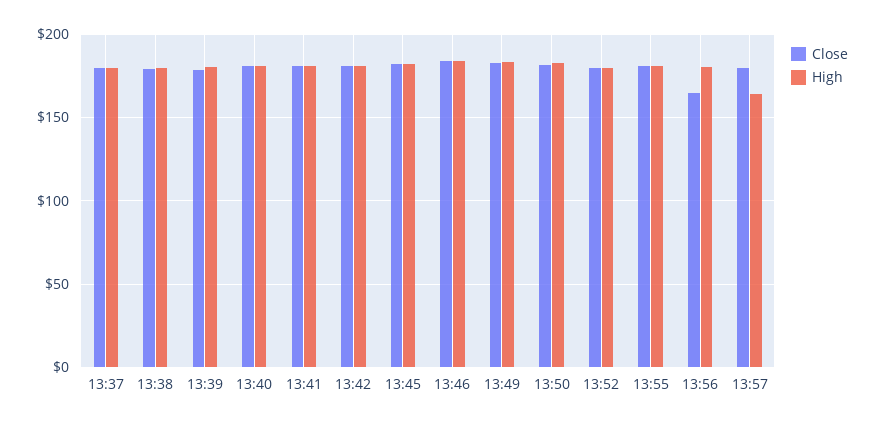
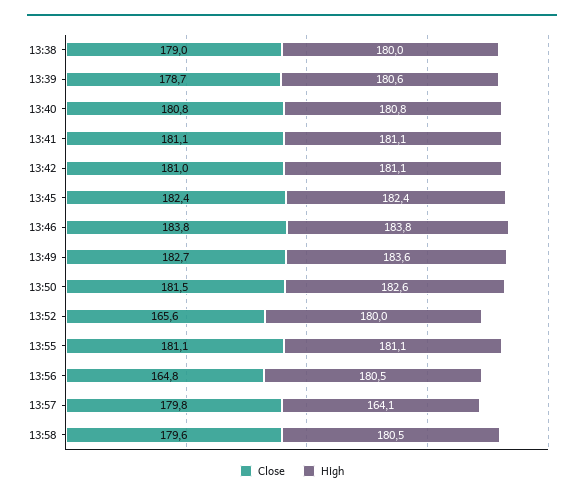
Close, 13:37: 180 -> none
High, 13:37: 180 -> none
Close, 13:52: 180 -> 165.6
Close, 13:58: none -> 179.6
High, 13:58: none -> 180.5

